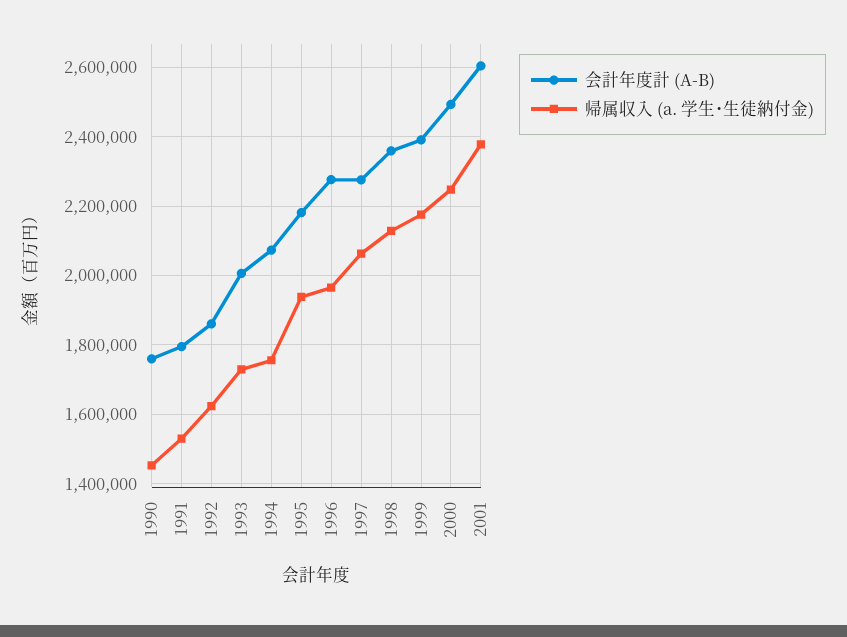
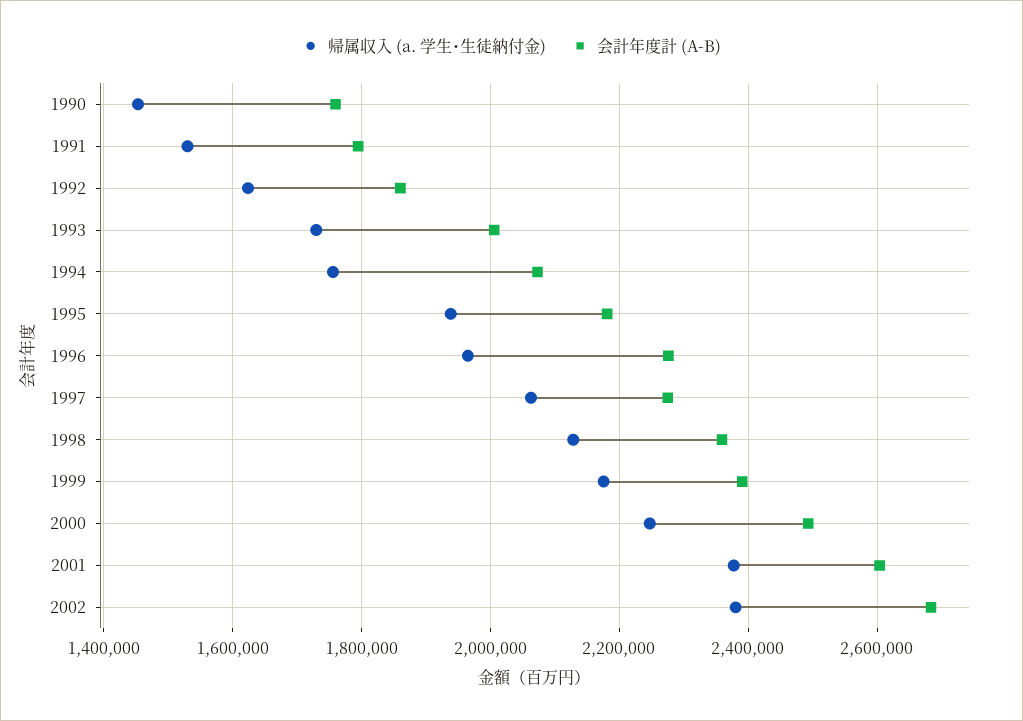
帰属収入 (a. 学生･生徒納付金), 2002: none -> 2380000
会計年度計 (A-B), 2002: none -> 2680000

